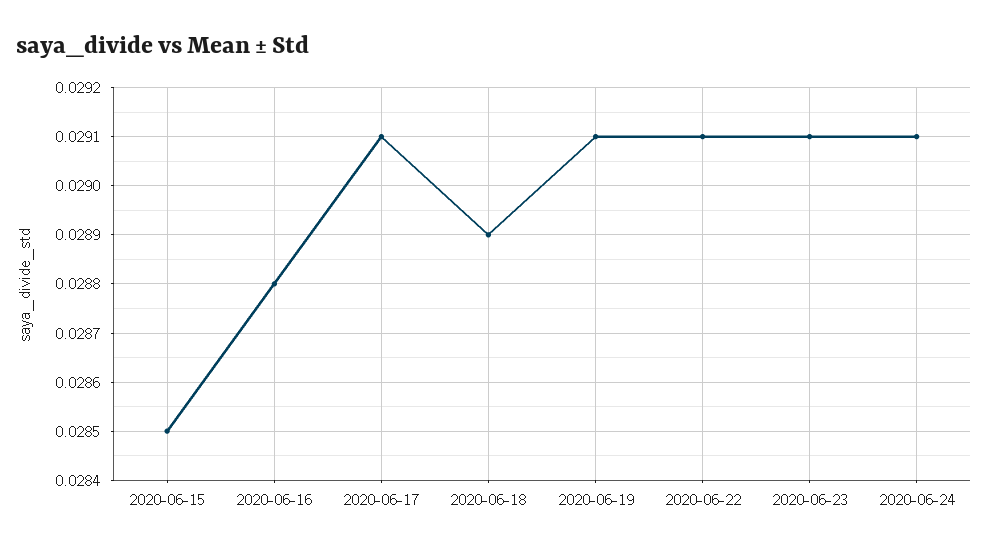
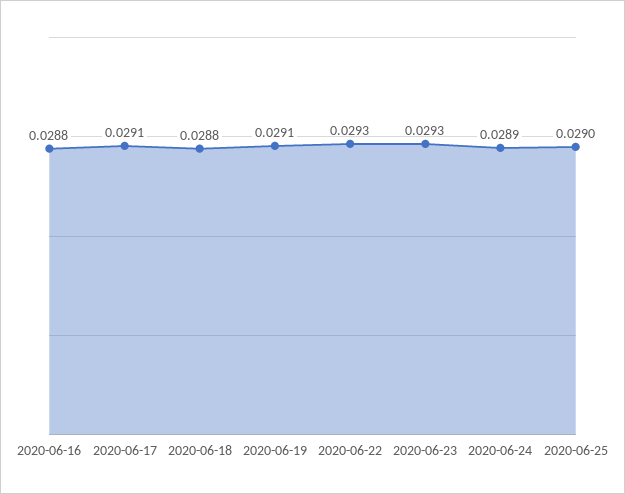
2020-06-15: 0.0285 -> none
2020-06-18: 0.0289 -> 0.0288
2020-06-22: 0.0291 -> 0.0293
2020-06-23: 0.0291 -> 0.0293
2020-06-24: 0.0291 -> 0.0289
2020-06-25: none -> 0.029

